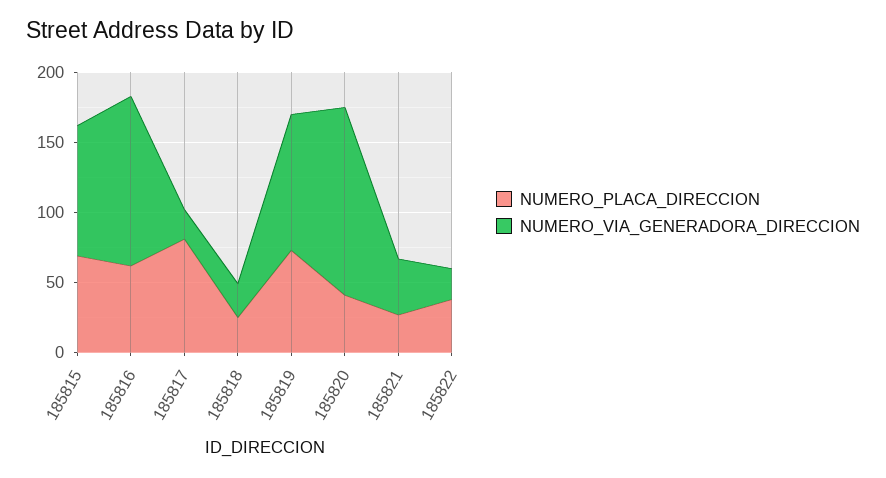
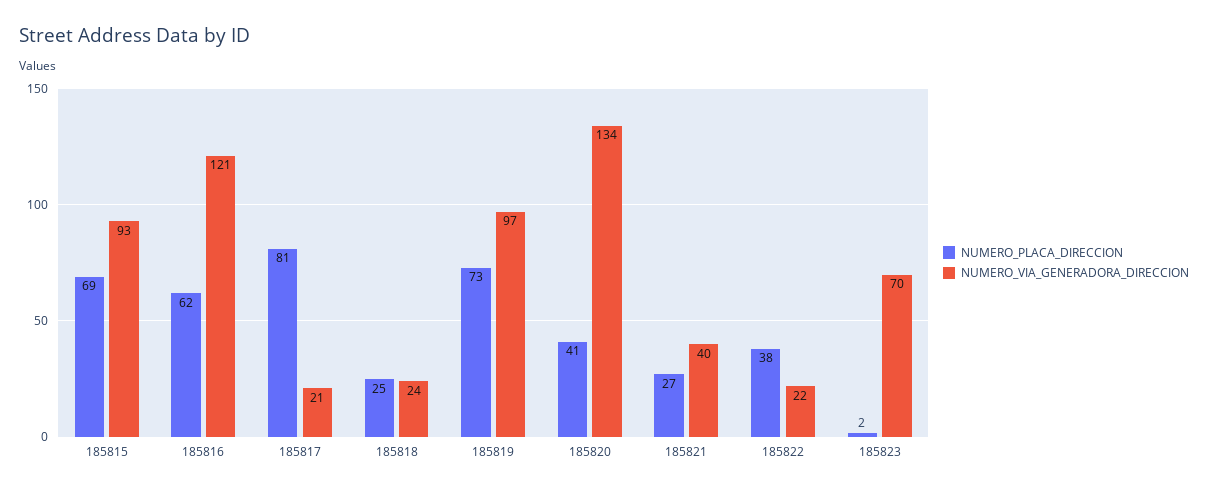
NUMERO_PLACA_DIRECCION, 185823: none -> 2
NUMERO_VIA_GENERADORA_DIRECCION, 185823: none -> 70

